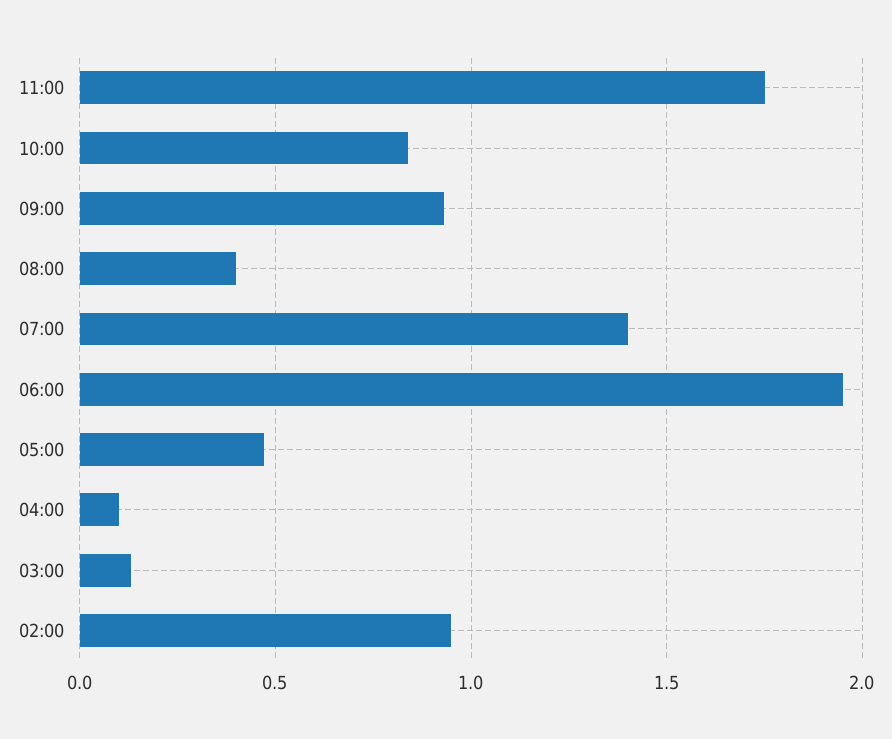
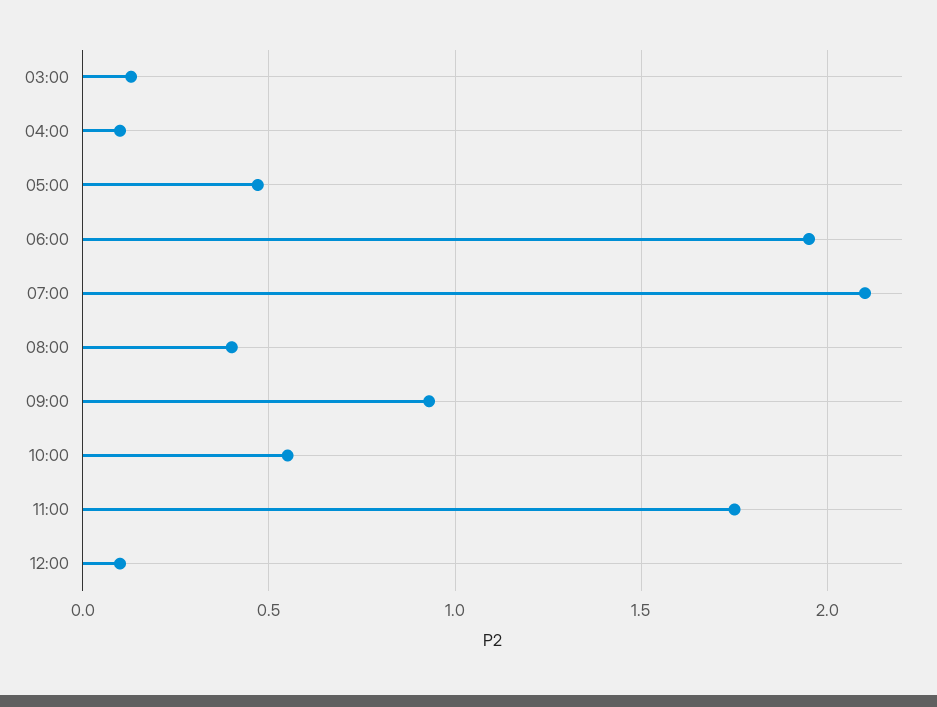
10:00: 0.85 -> 0.55
07:00: 1.4 -> 2.1
02:00: 0.95 -> none
12:00: none -> 0.1

